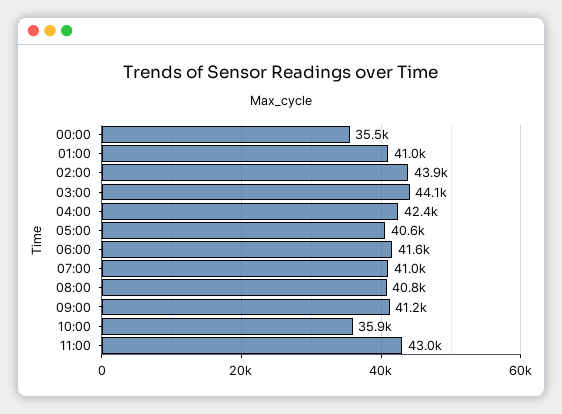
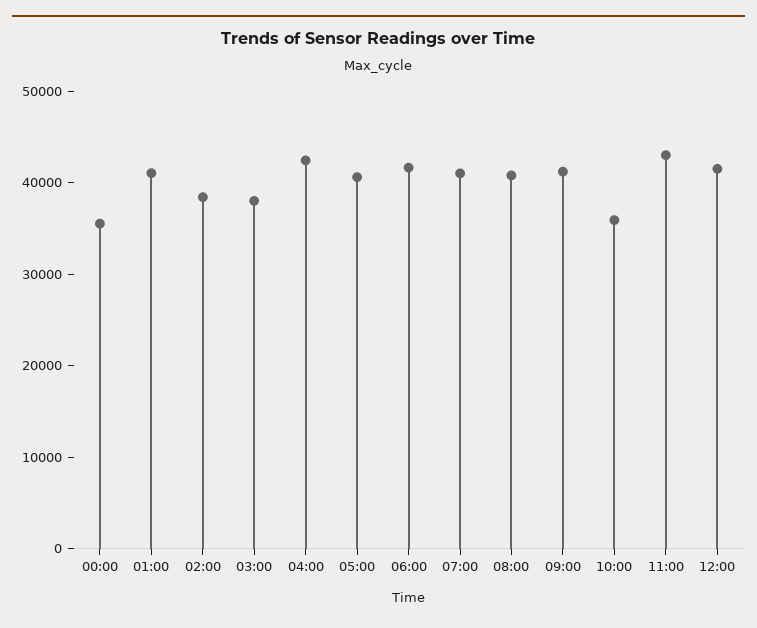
02:00: 43900 -> 38000
03:00: 44100 -> 38000
12:00: none -> 42000

